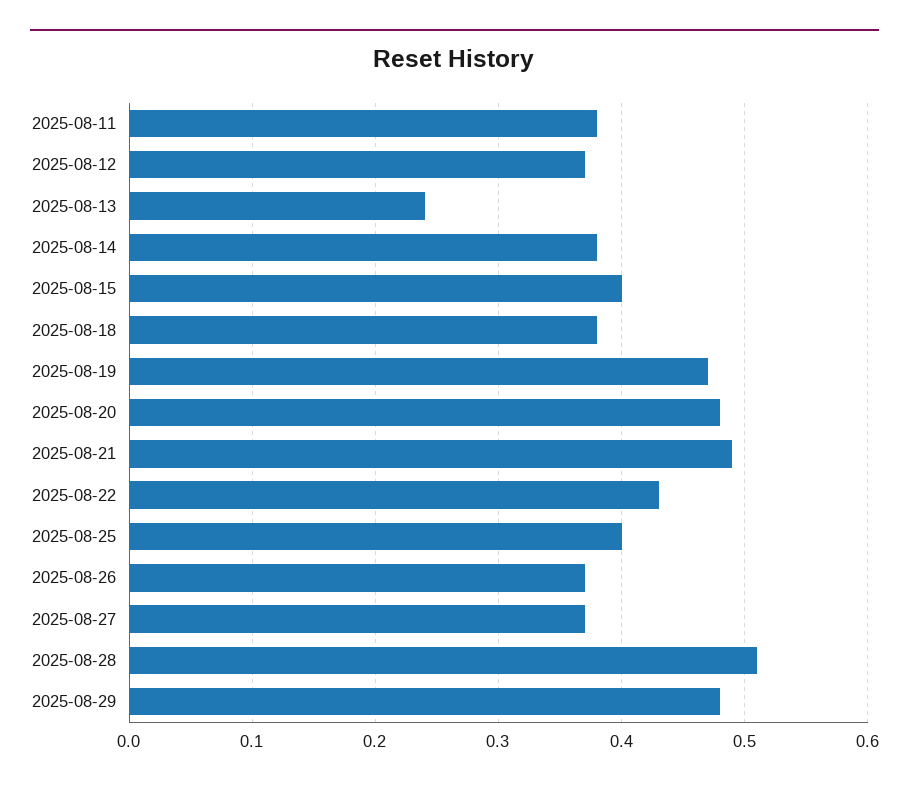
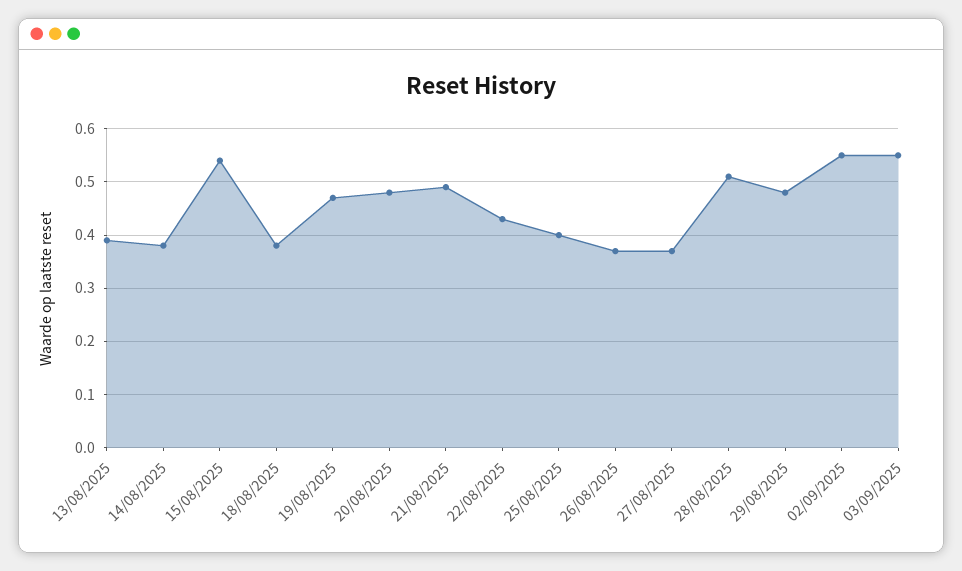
2025-08-11: 0.38 -> none
2025-08-12: 0.37 -> none
2025-08-13: 0.24 -> 0.4
2025-08-15: 0.4 -> 0.55
02/09/2025: none -> 0.55
03/09/2025: none -> 0.55

